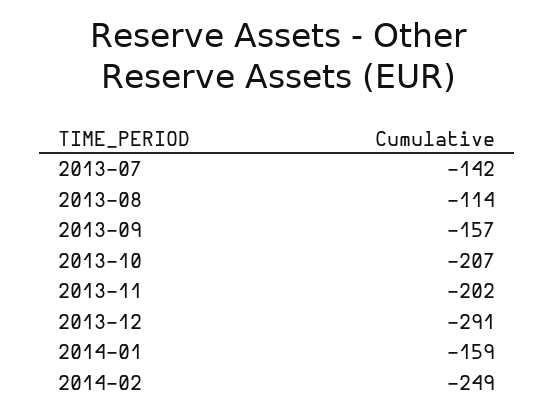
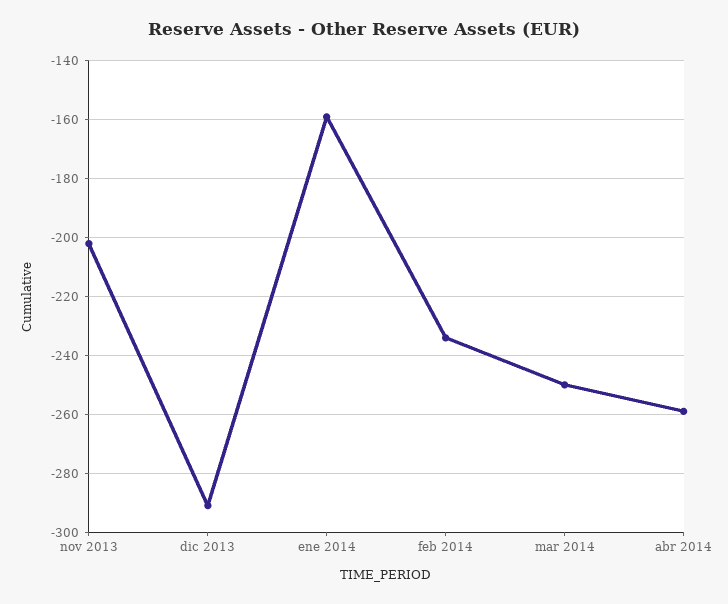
2013-07: -142 -> none
2013-08: -114 -> none
2013-09: -157 -> none
2013-10: -207 -> none
2014-02: -249 -> -235
mar 2014: none -> -250
abr 2014: none -> -260

